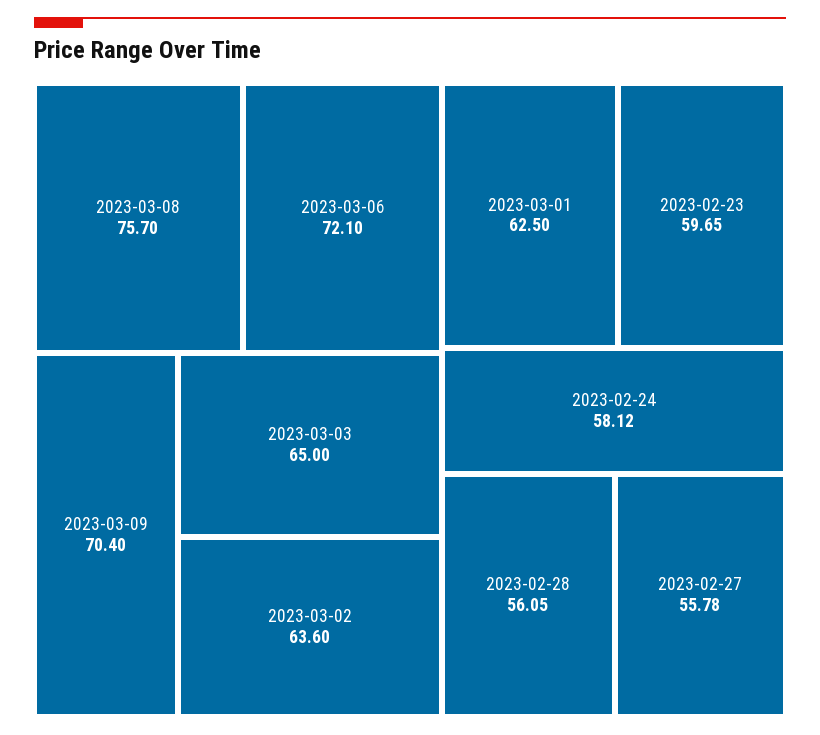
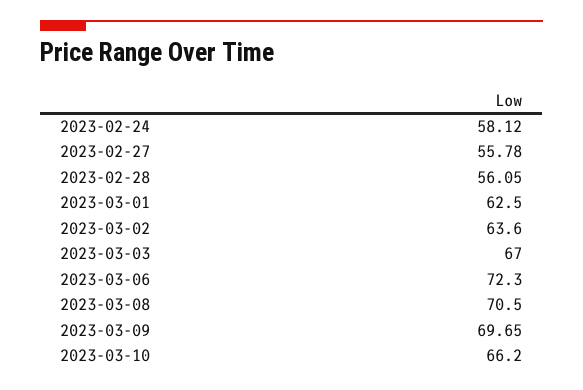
2023-03-08: 75.7 -> 70.5
2023-03-06: 72.1 -> 72.3
2023-03-09: 70.4 -> 69.65
2023-03-03: 65 -> 67
2023-02-23: 59.65 -> none
2023-03-10: none -> 66.2

